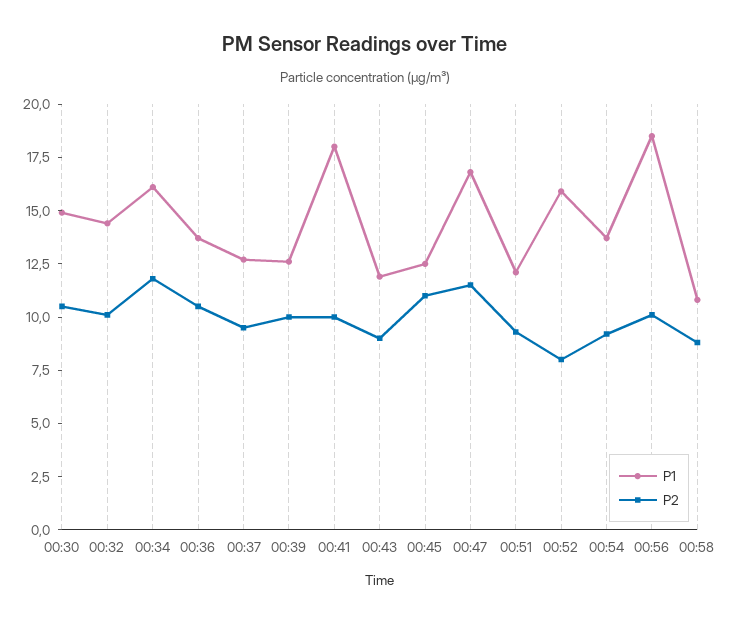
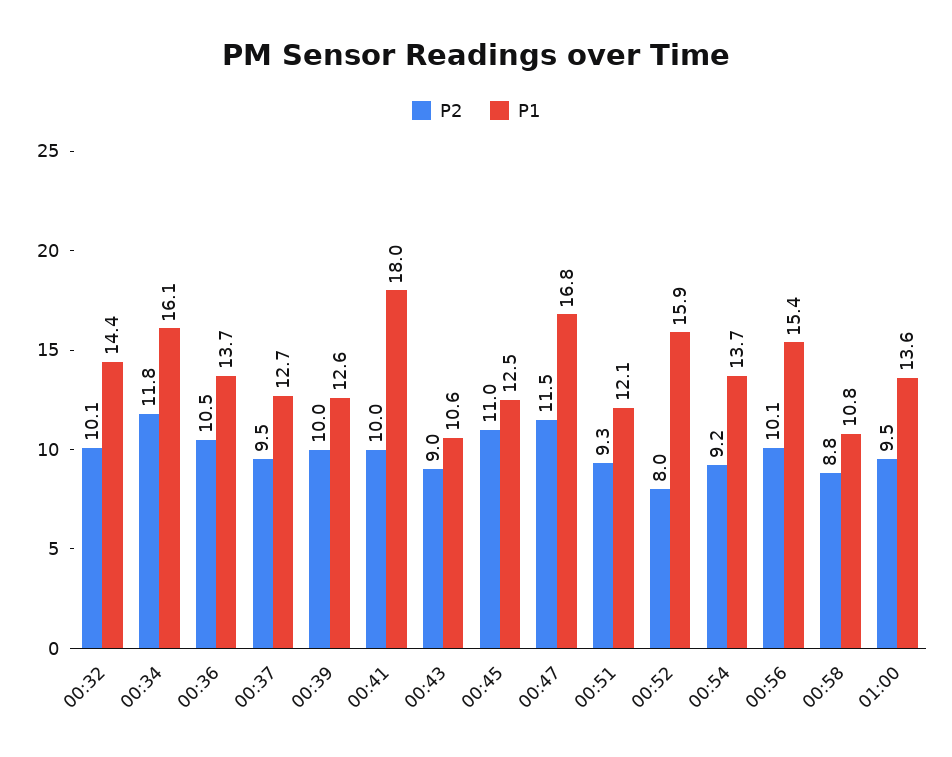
P1, 00:30: 15 -> none
P2, 00:30: 10.5 -> none
P1, 00:43: 12 -> 10.6
P1, 00:56: 18.5 -> 15.4
P2, 01:00: none -> 9.5
P1, 01:00: none -> 13.6

